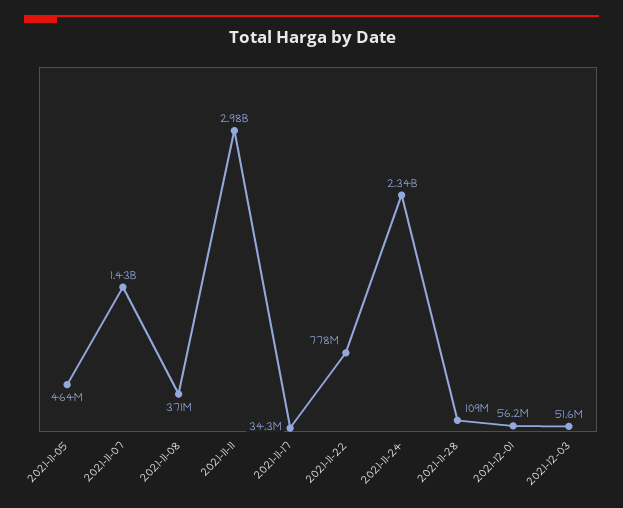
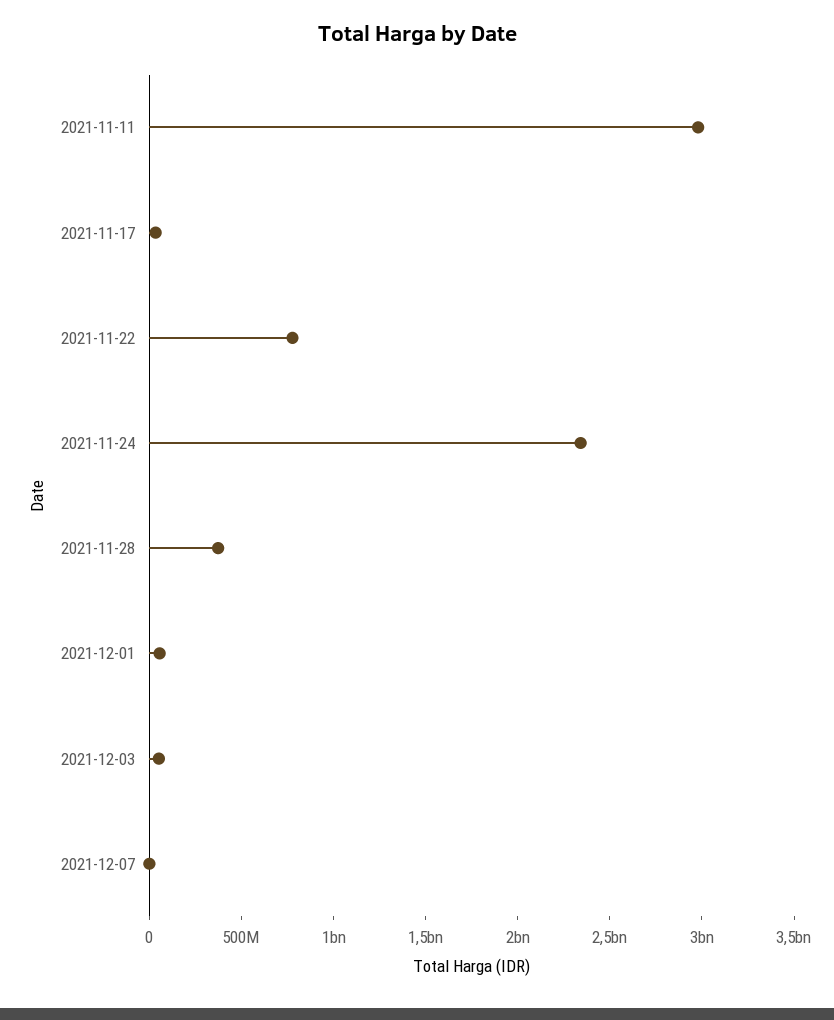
2021-11-05: 464000000 -> none
2021-11-07: 1430000000 -> none
2021-11-08: 371000000 -> none
2021-11-28: 109000000 -> 400000000
2021-12-07: none -> 0

